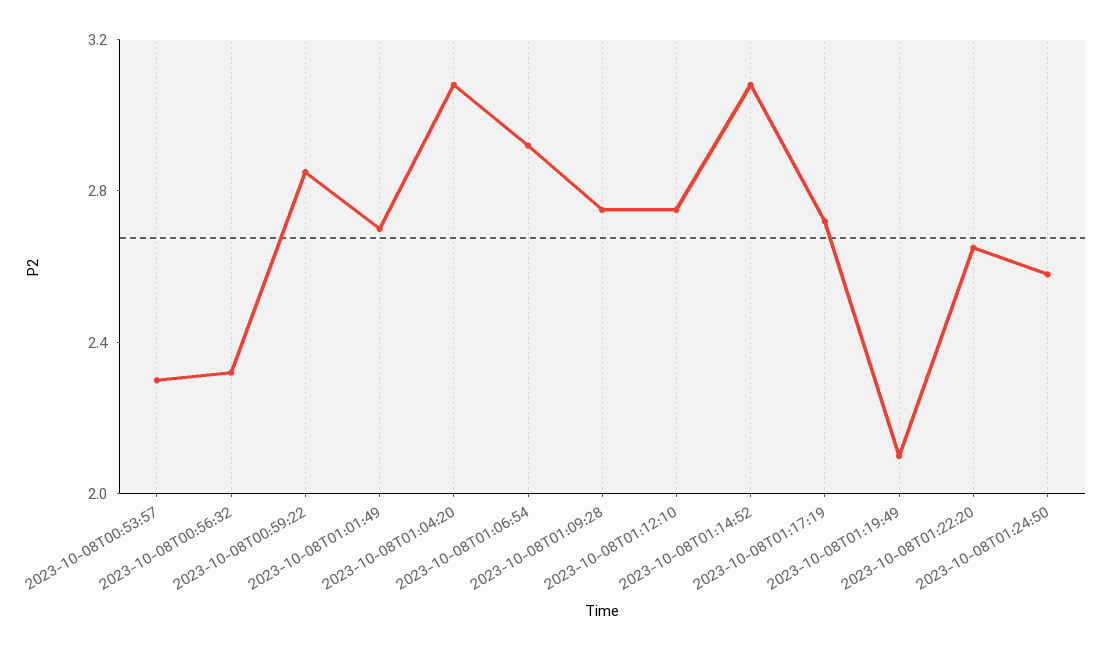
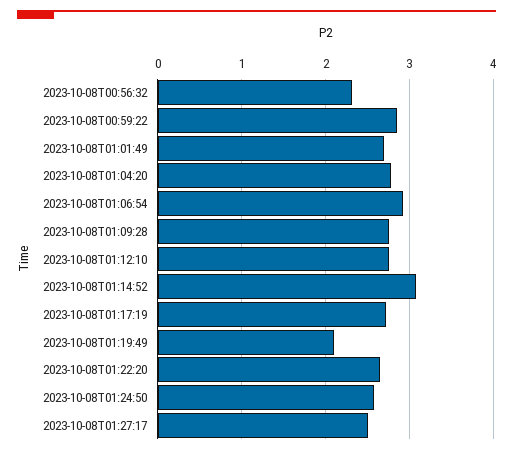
2023-10-08T00:53:57: 2.3 -> none
2023-10-08T01:04:20: 3.1 -> 2.8
2023-10-08T01:27:17: none -> 2.5

